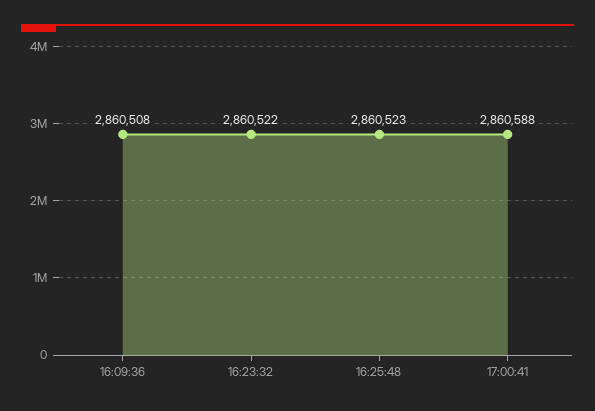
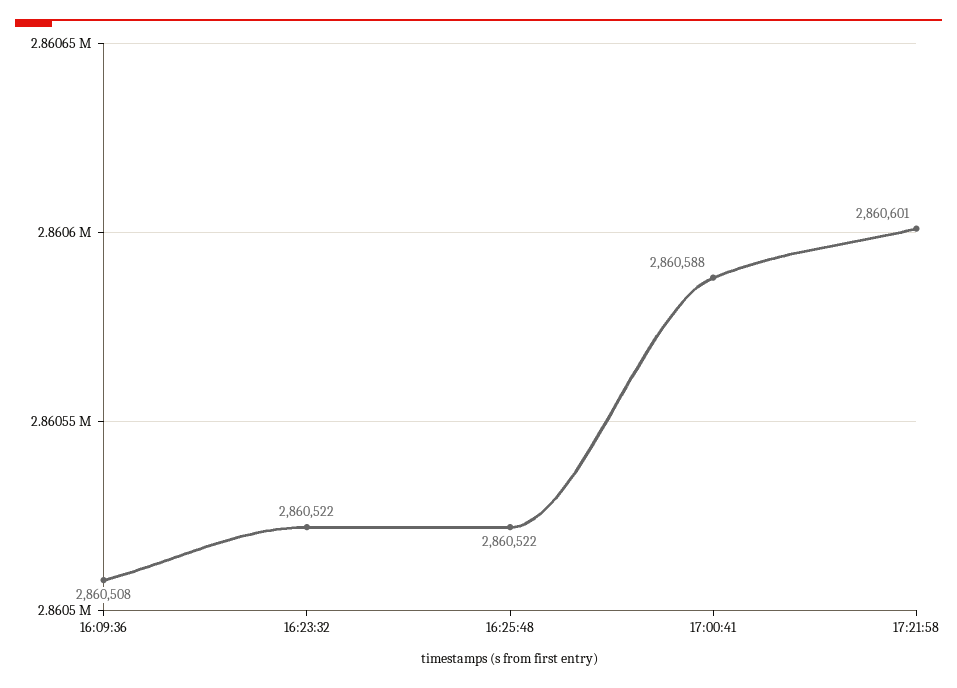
16:25:48: 2860523 -> 2860522
17:21:58: none -> 2860601

